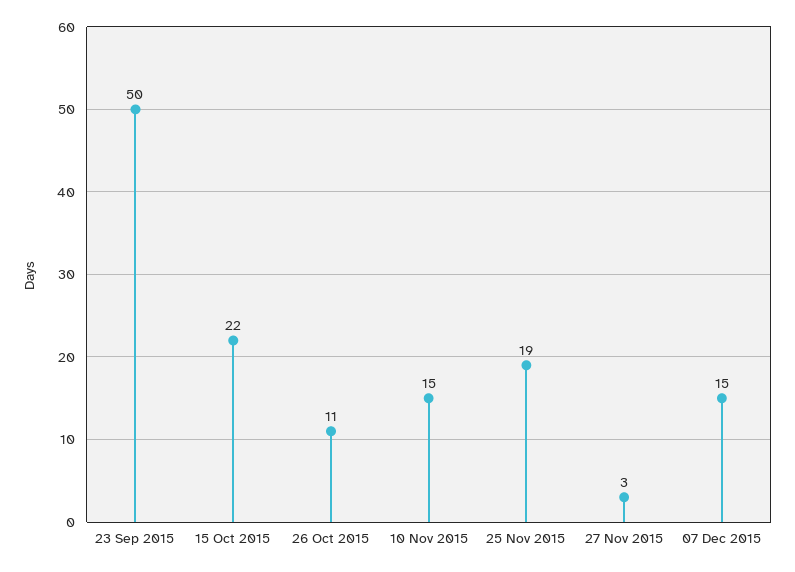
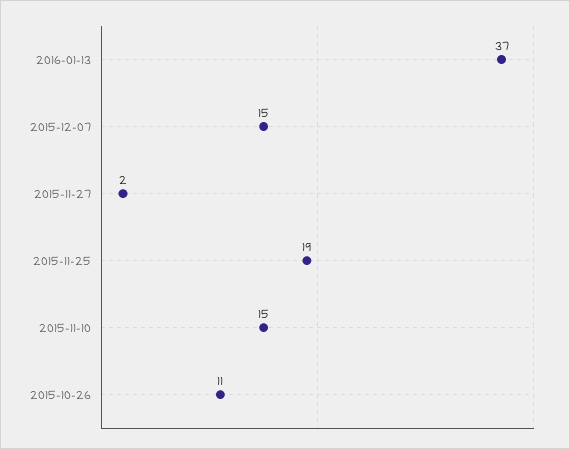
23 Sep 2015: 50 -> none
15 Oct 2015: 22 -> none
27 Nov 2015: 3 -> 2
2016-01-13: none -> 37

